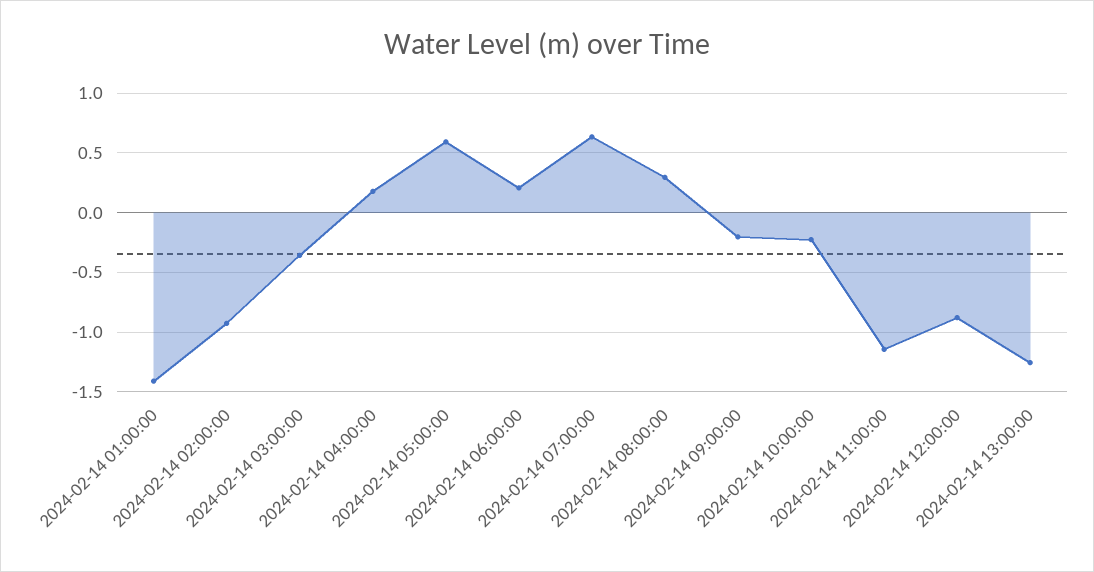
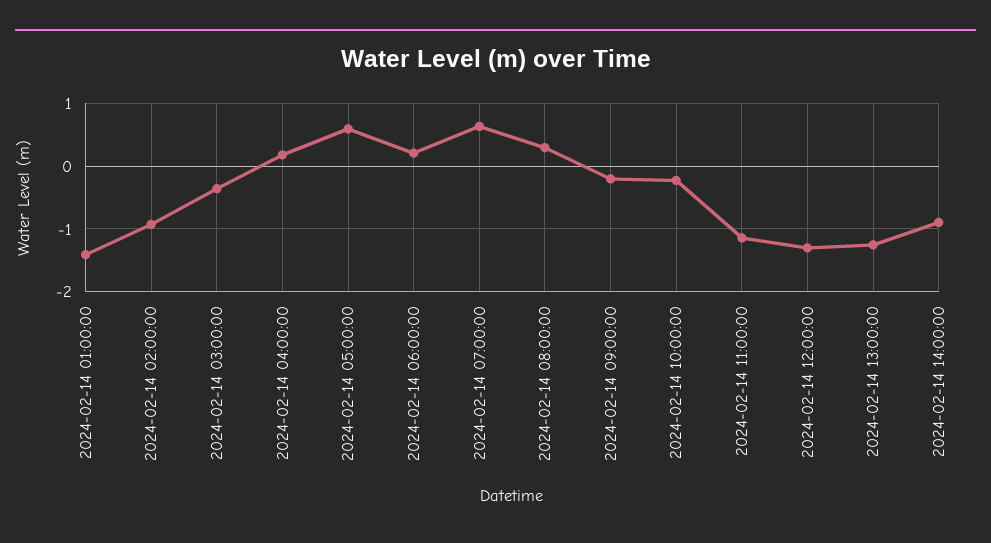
2024-02-14 12:00:00: -0.9 -> -1.3
2024-02-14 14:00:00: none -> -0.9

